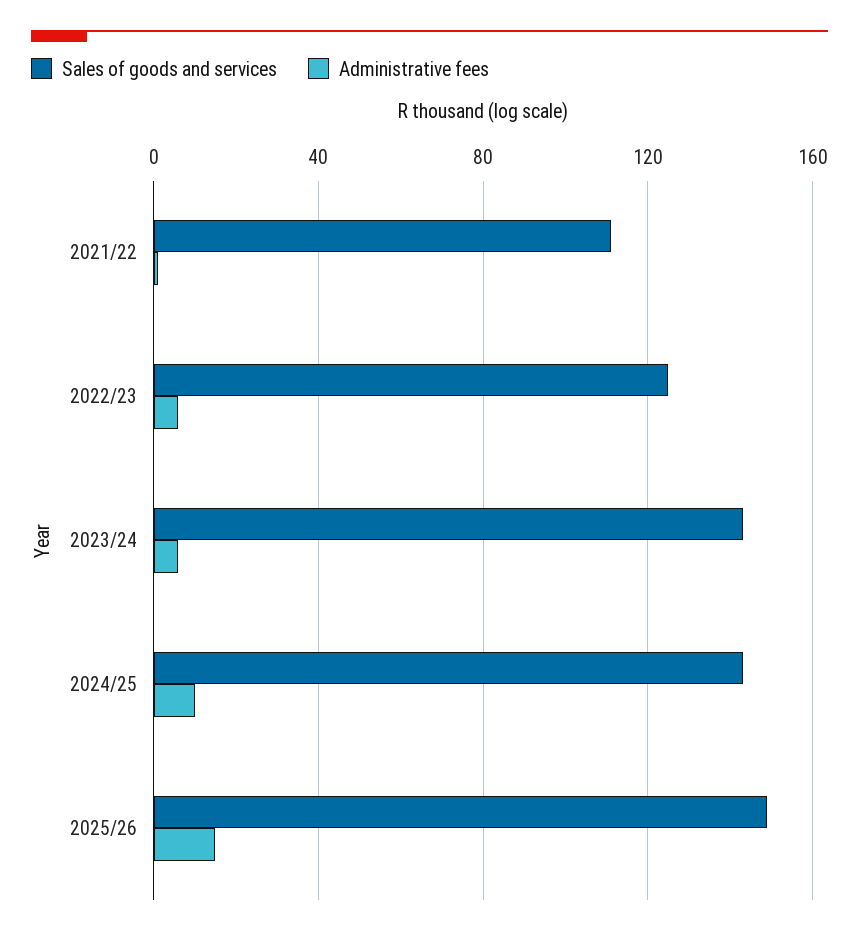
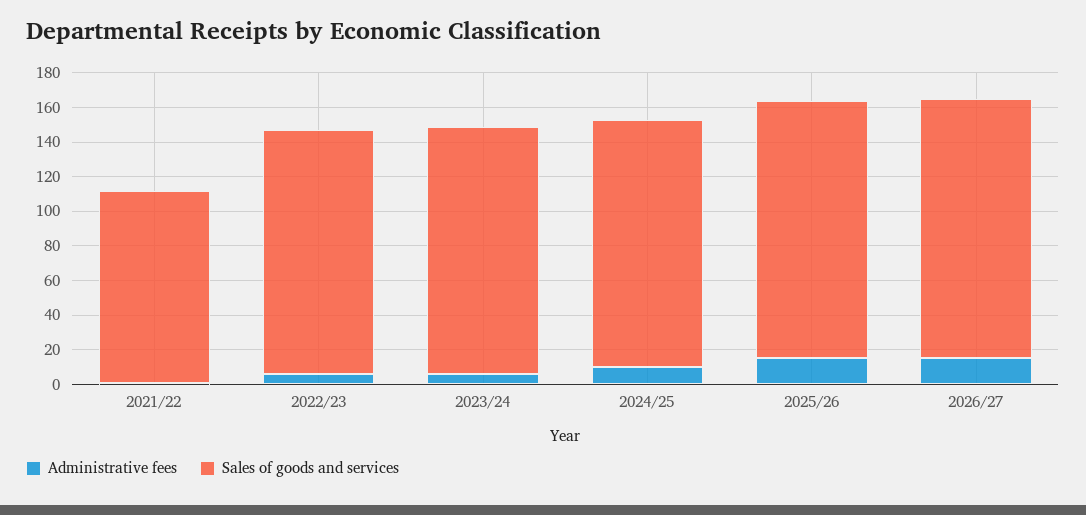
Sales of goods and services, 2022/23: 125 -> 140
Administrative fees, 2026/27: none -> 15
Sales of goods and services, 2026/27: none -> 150

